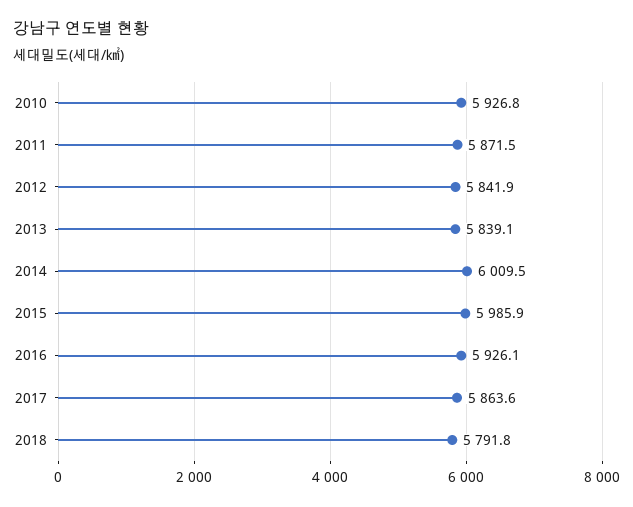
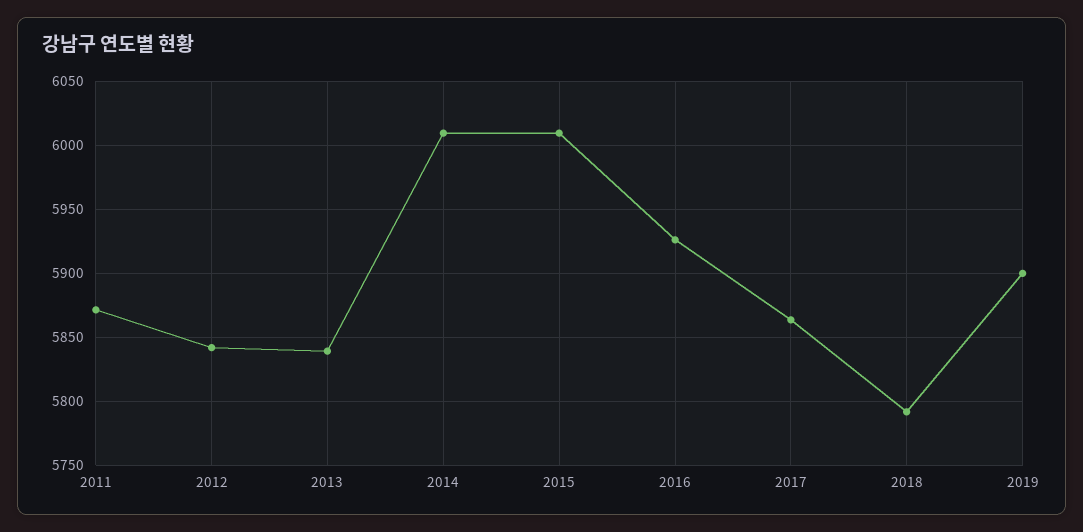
2010: 5926.8 -> none
2015: 5985.9 -> 6010
2019: none -> 5900

